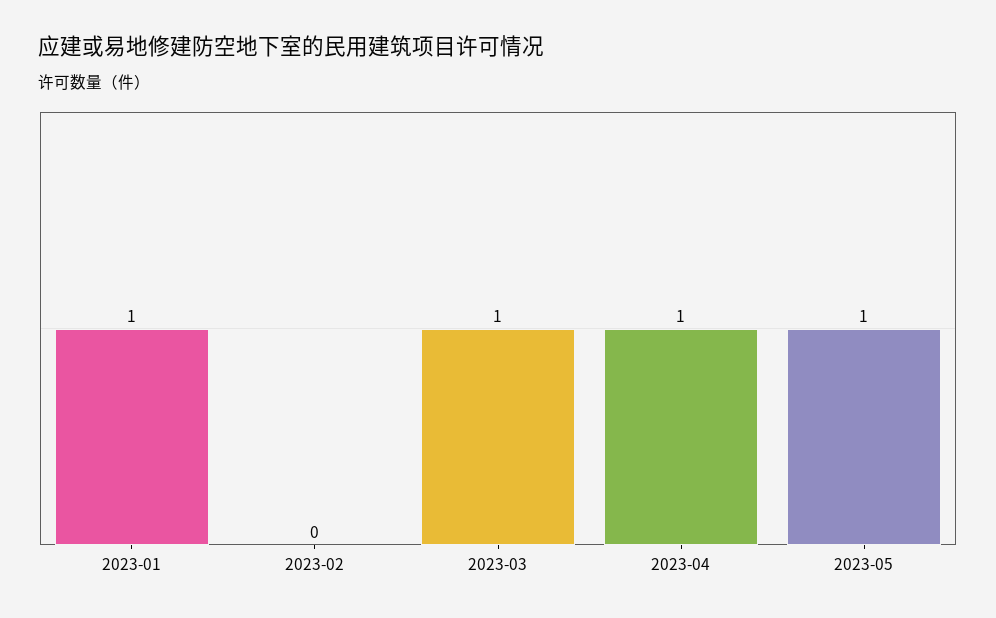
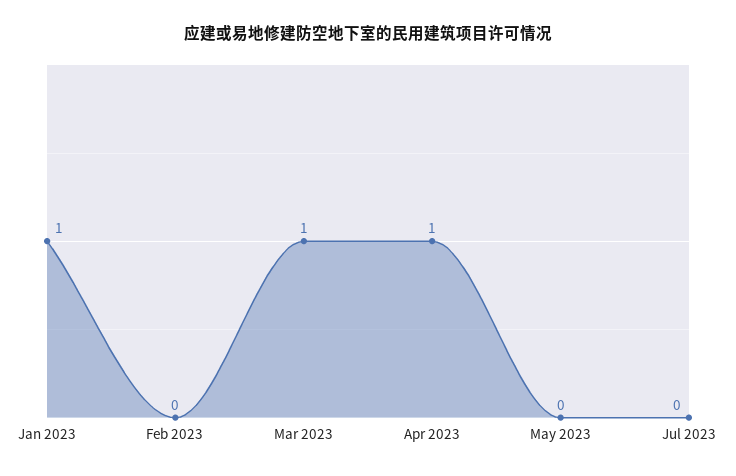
2023-05: 1 -> 0
Jul 2023: none -> 0

